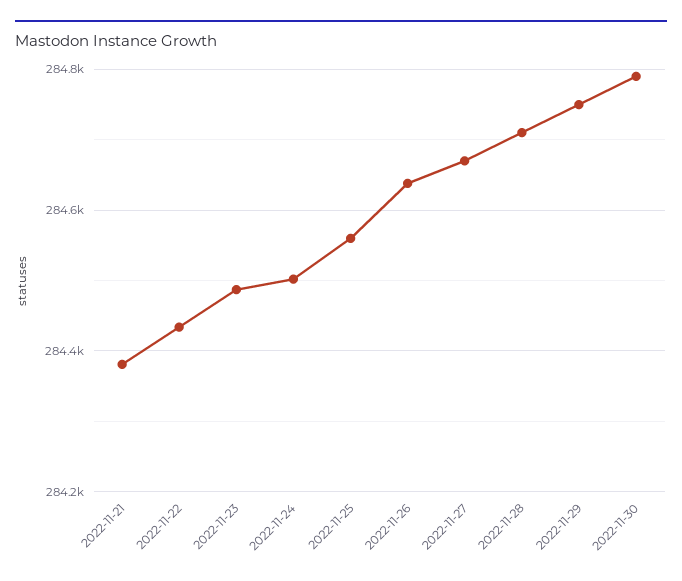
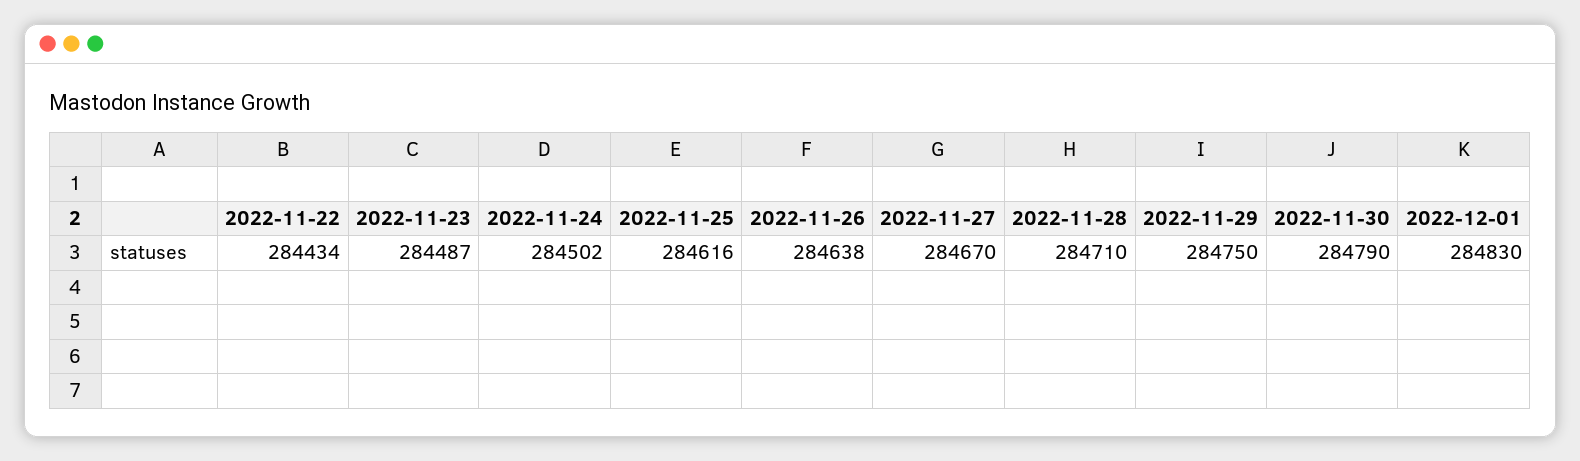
2022-11-21: 284380 -> none
2022-11-25: 284560 -> 284616
2022-12-01: none -> 284830

